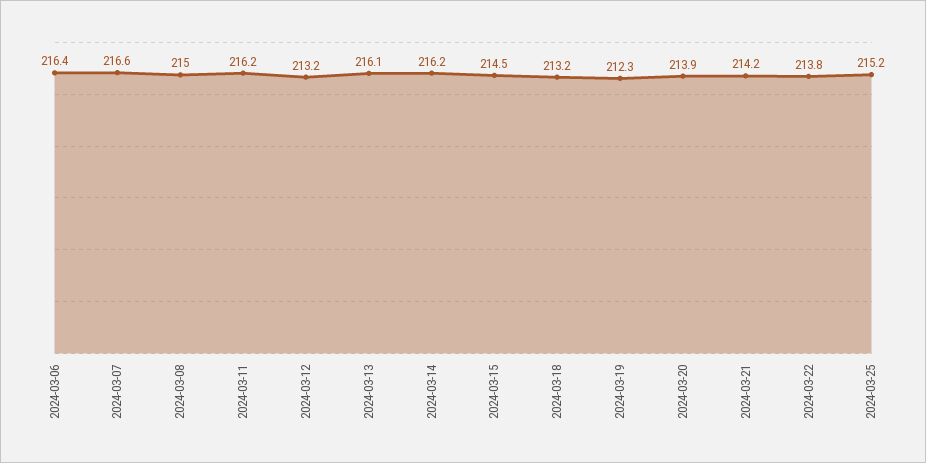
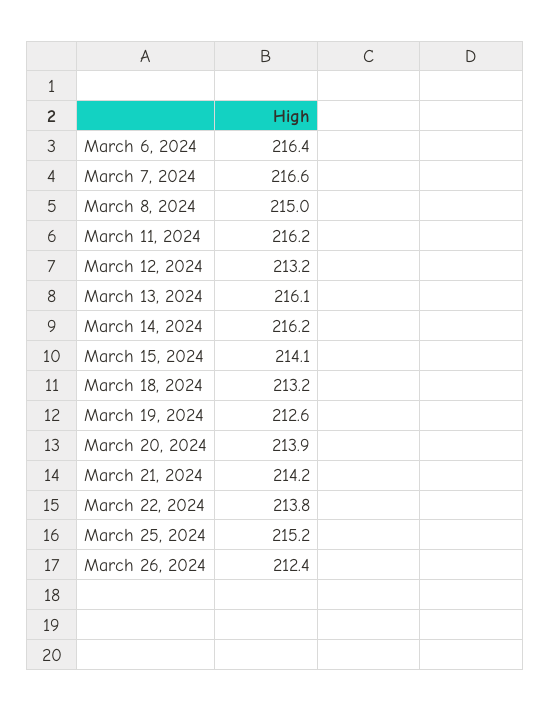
2024-03-15: 214.5 -> 214.1
2024-03-19: 212.3 -> 212.6
March 26, 2024: none -> 212.4

